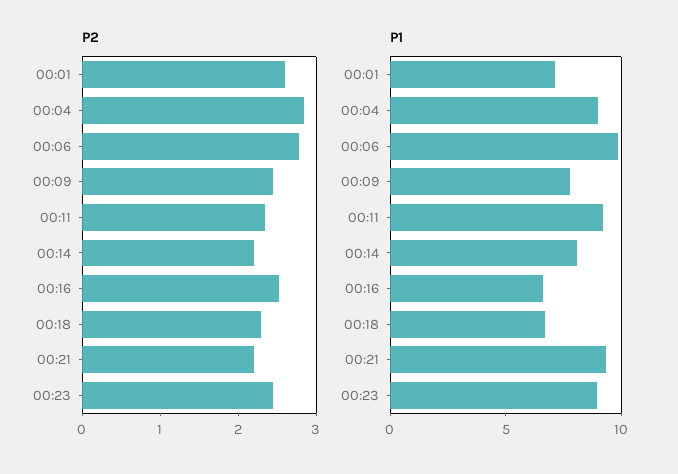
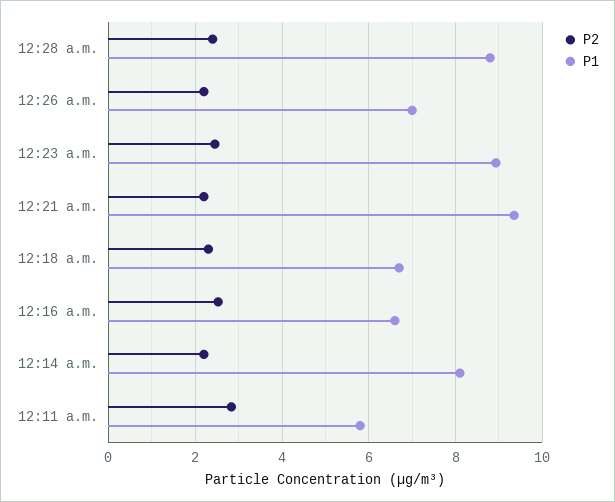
P2, 00:01: 2.6 -> none
P2, 00:04: 2.8 -> none
P2, 00:06: 2.8 -> none
P2, 00:09: 2.4 -> none
P2, 00:11: 2.4 -> 2.8
P1, 00:01: 7 -> none
P1, 00:04: 9 -> none
P1, 00:06: 10 -> none
P1, 00:09: 8 -> none
P1, 00:11: 9 -> 5.8
P2, 12:28 a.m.: none -> 2.4
P1, 12:28 a.m.: none -> 8.8
P2, 12:26 a.m.: none -> 2.2
P1, 12:26 a.m.: none -> 7

